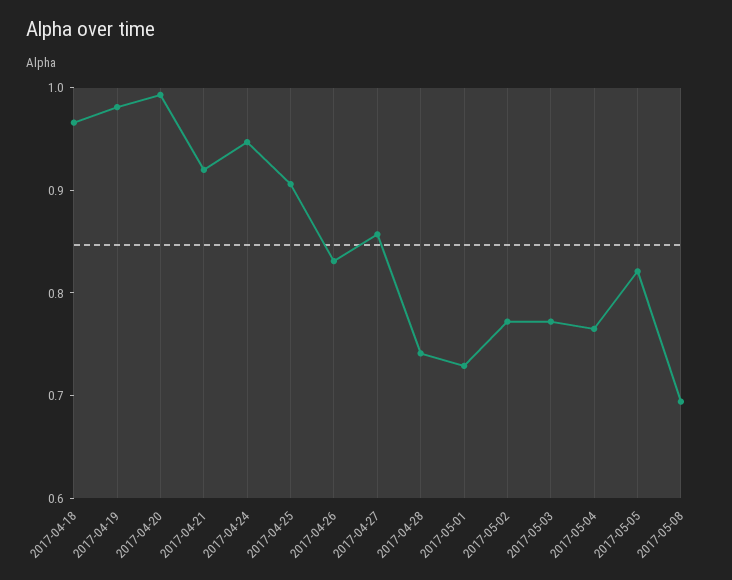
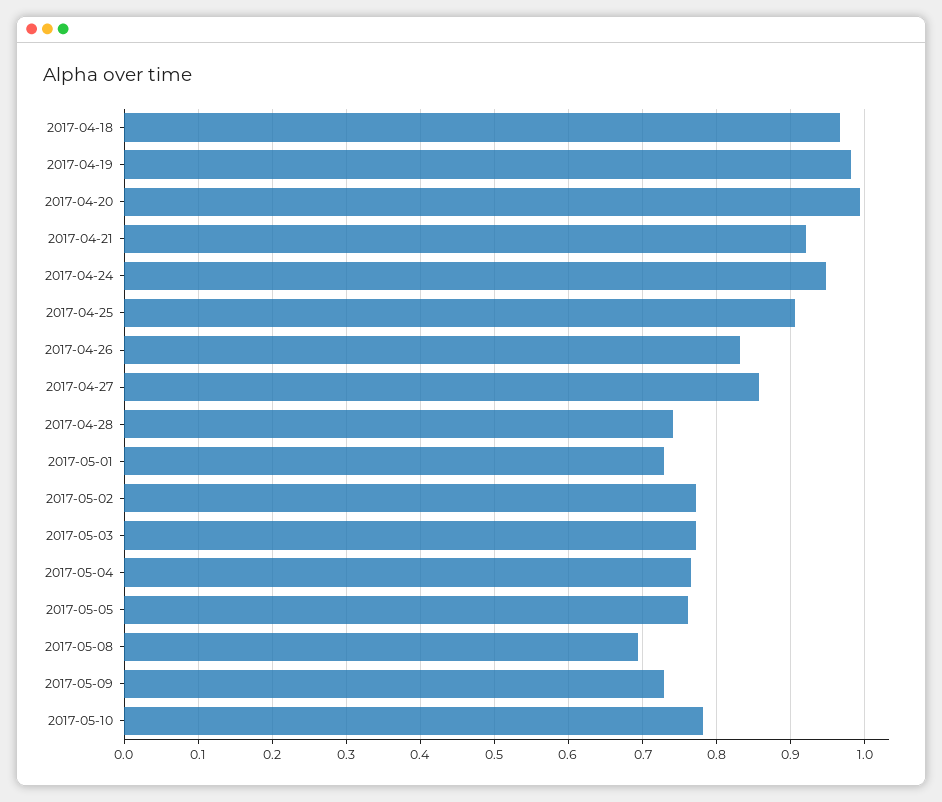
2017-05-05: 0.82 -> 0.76
2017-05-09: none -> 0.73
2017-05-10: none -> 0.78

